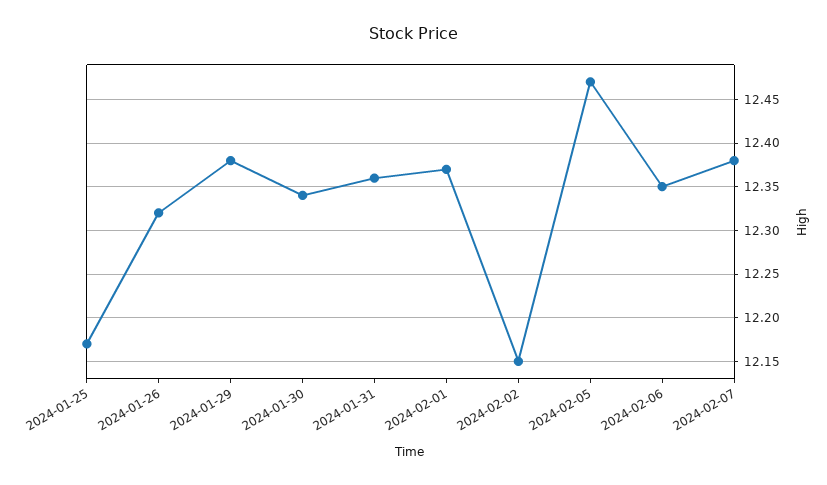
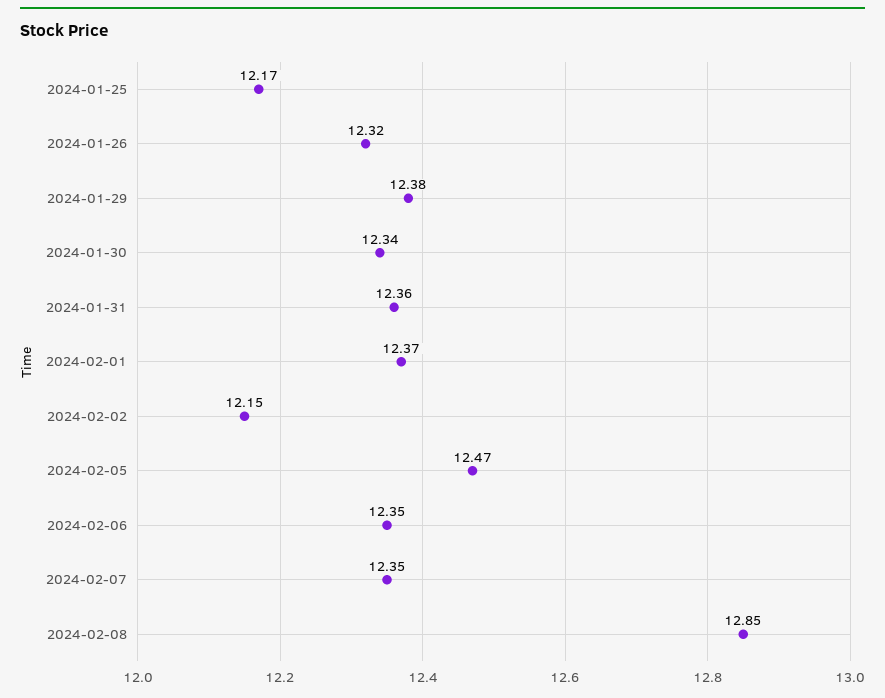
2024-02-07: 12.38 -> 12.35
2024-02-08: none -> 12.85

